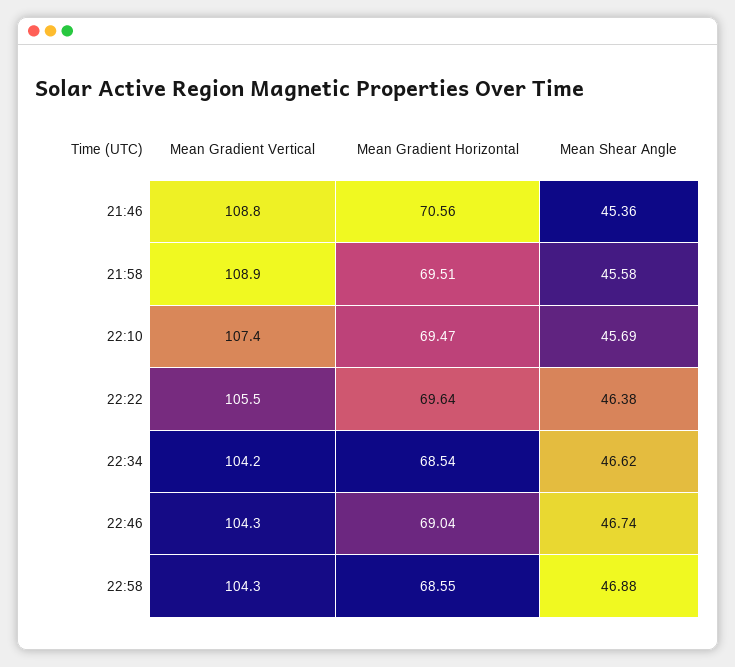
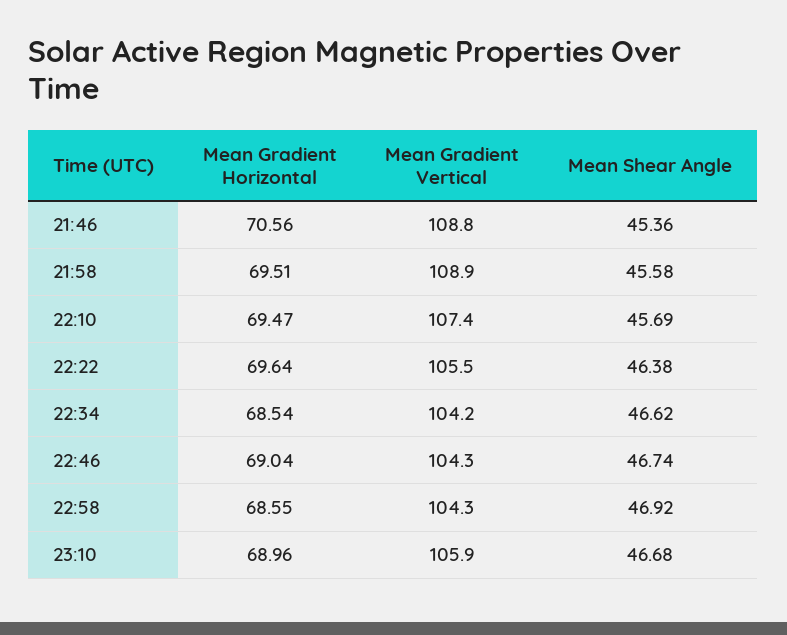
Mean Shear Angle, 22:58: 46.88 -> 46.92
Mean Gradient Horizontal, 23:10: none -> 68.96
Mean Gradient Vertical, 23:10: none -> 105.9
Mean Shear Angle, 23:10: none -> 46.68

